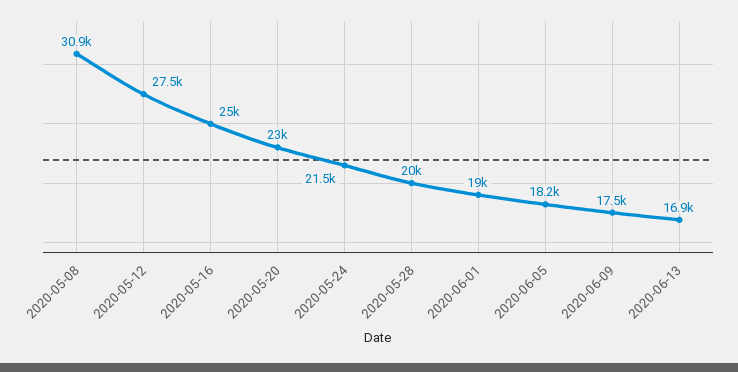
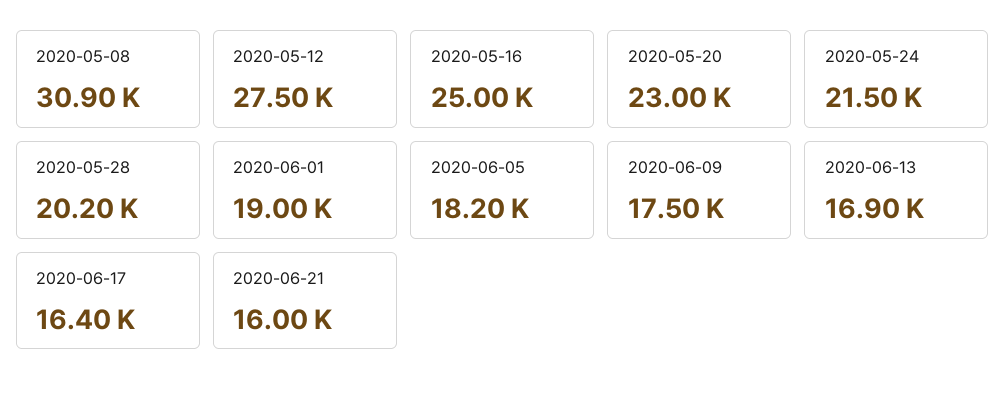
2020-05-28: 20000 -> 20200
2020-06-17: none -> 16400
2020-06-21: none -> 16000

